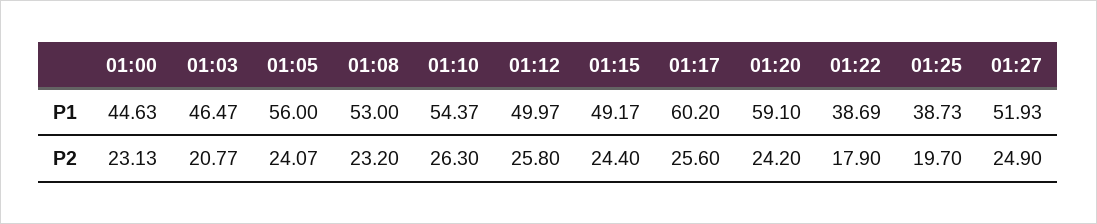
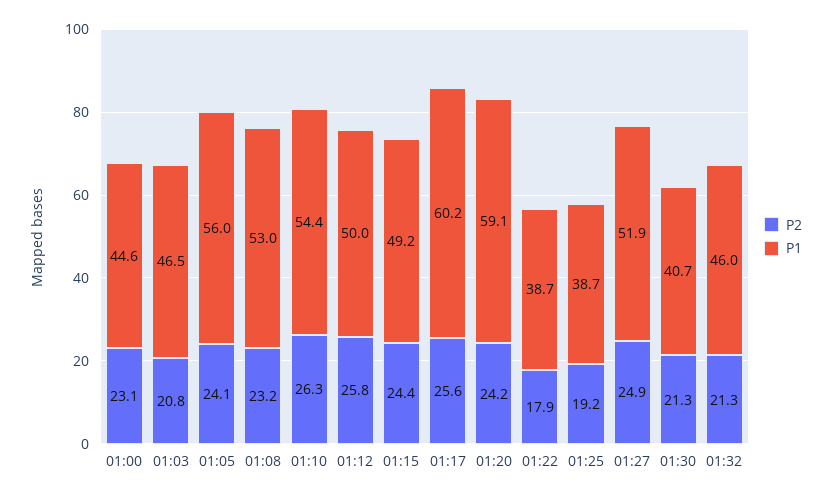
P2, 01:25: 19.7 -> 19.2
P2, 01:30: none -> 21.3
P1, 01:30: none -> 40.7
P2, 01:32: none -> 21.3
P1, 01:32: none -> 46

